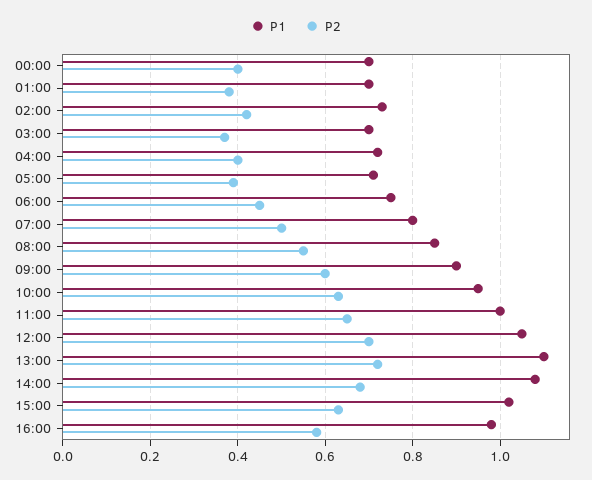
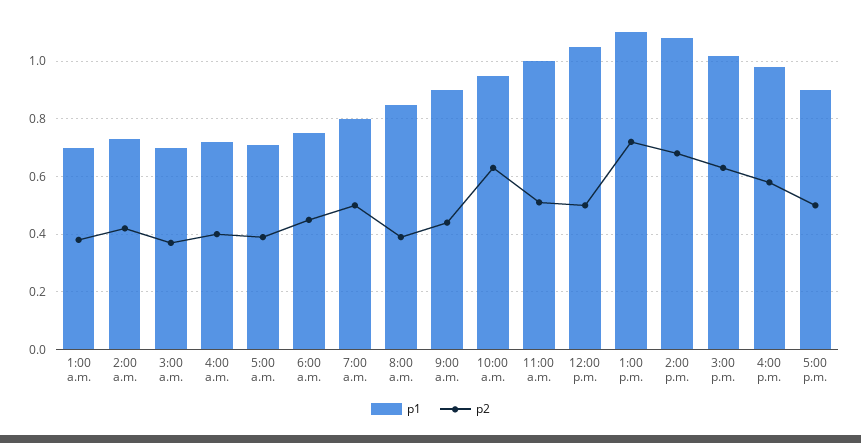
P1, 00:00: 0.7 -> none
P2, 00:00: 0.4 -> none
P2, 08:00: 0.55 -> 0.4
P2, 09:00: 0.6 -> 0.45
P2, 11:00: 0.65 -> 0.5
P2, 12:00: 0.7 -> 0.5
P1, 5:00 p.m.: none -> 0.9
P2, 5:00 p.m.: none -> 0.5

